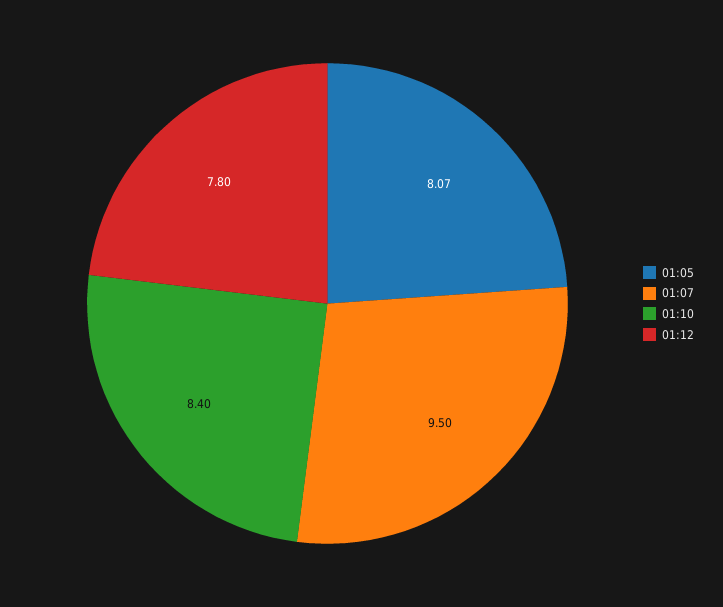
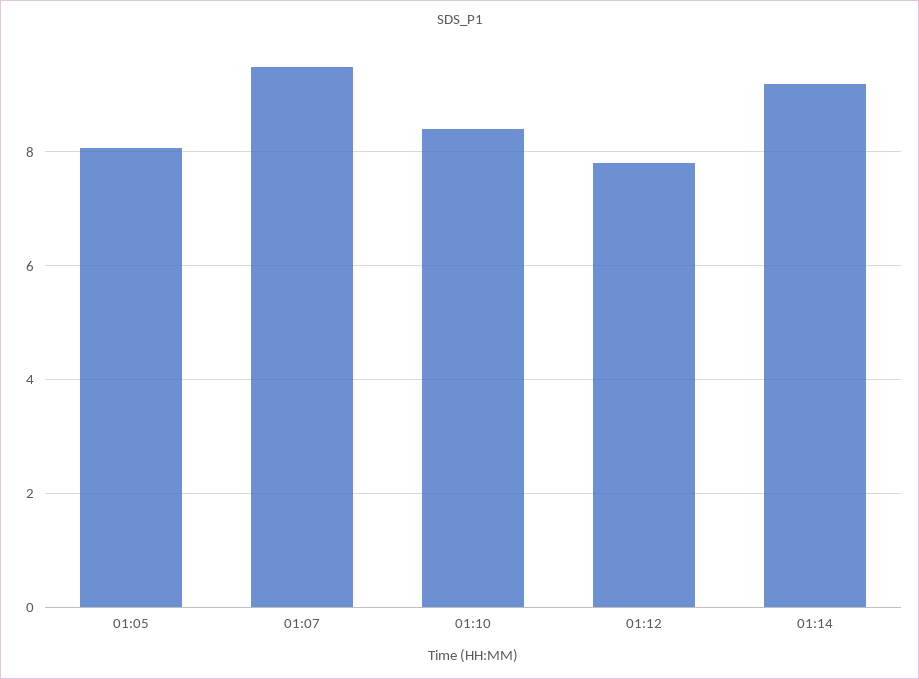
01:14: none -> 9.2

